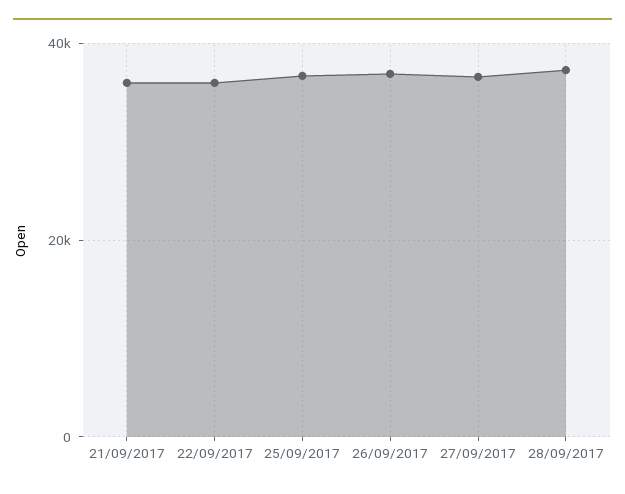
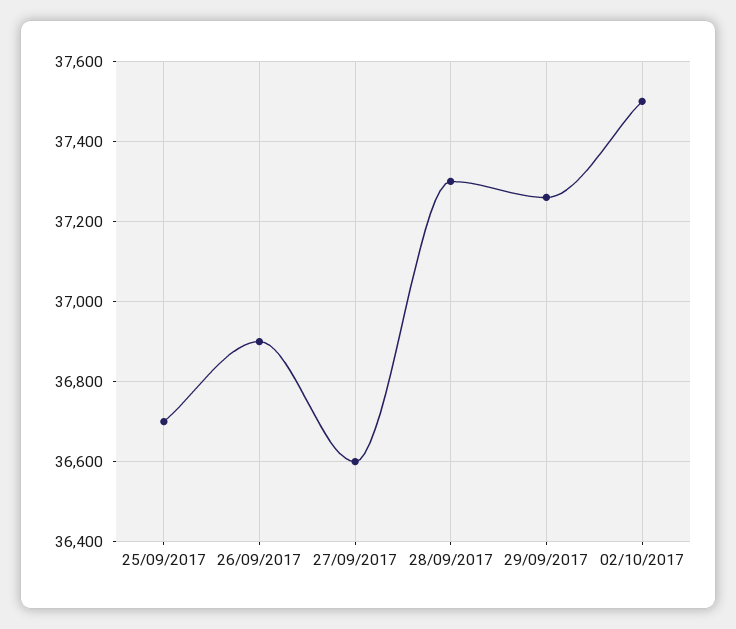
21/09/2017: 36000 -> none
22/09/2017: 36000 -> none
29/09/2017: none -> 37260
02/10/2017: none -> 37500

